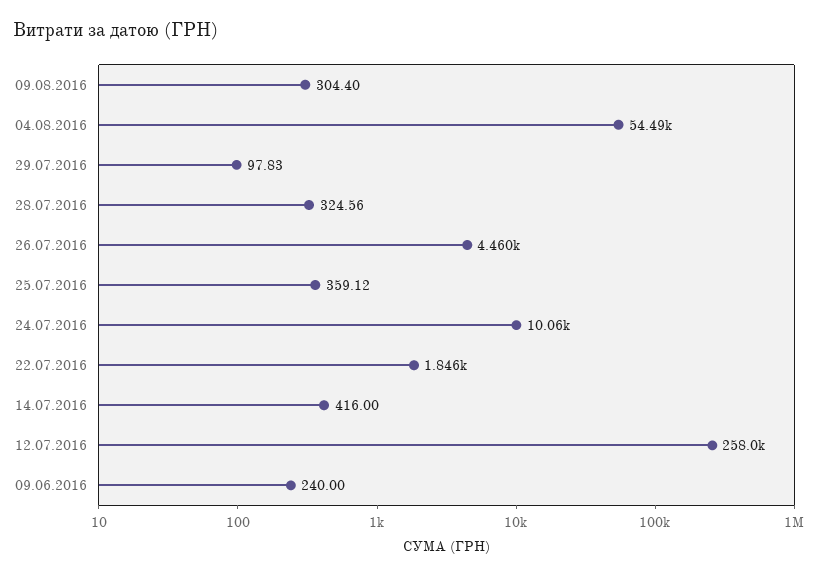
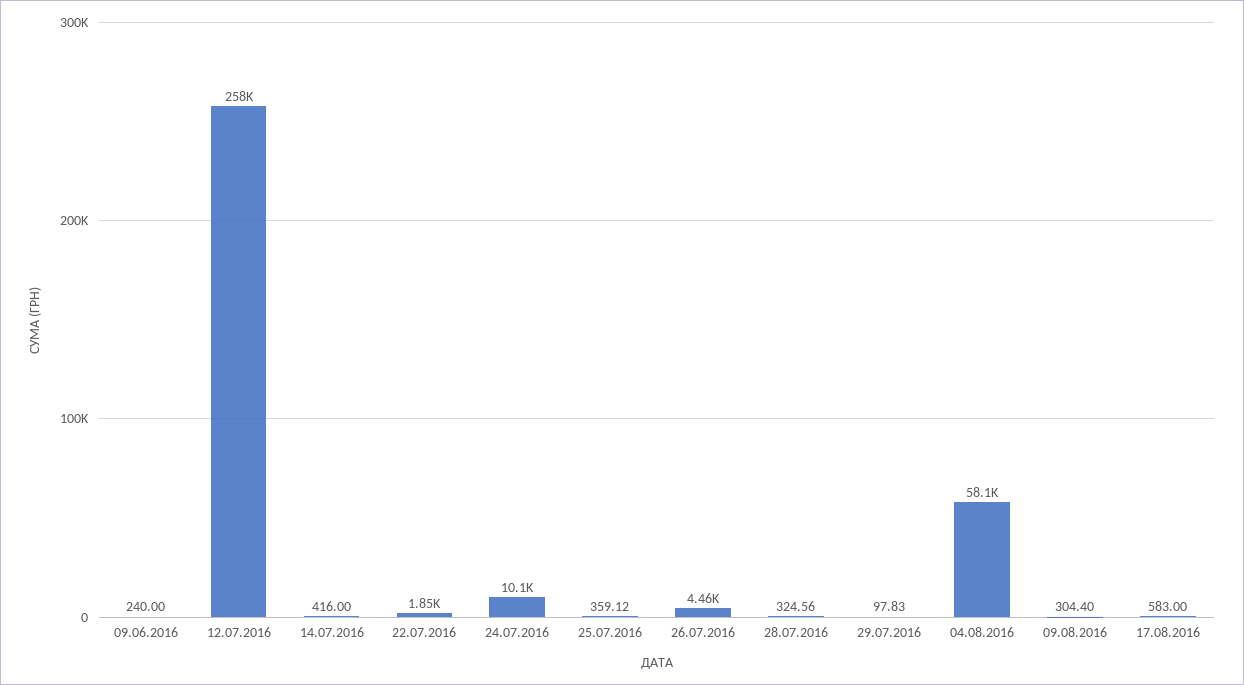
04.08.2016: 54490 -> 58100
17.08.2016: none -> 583

